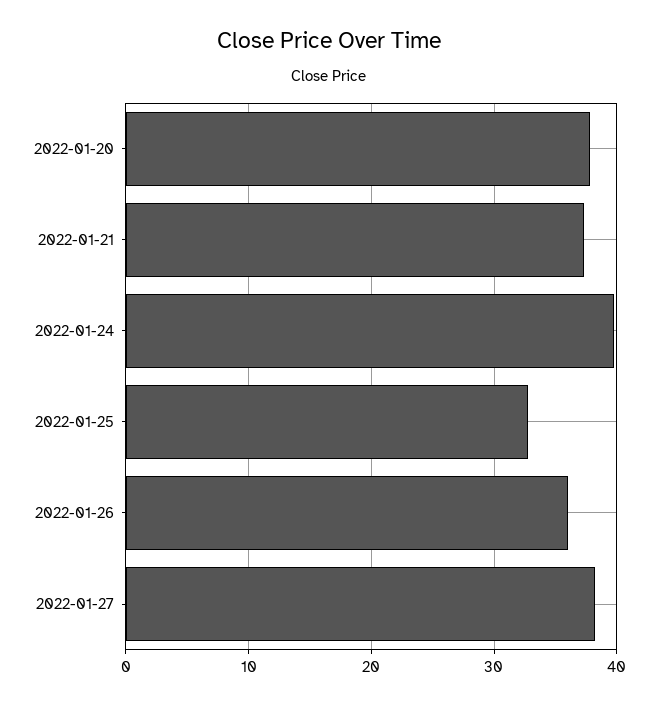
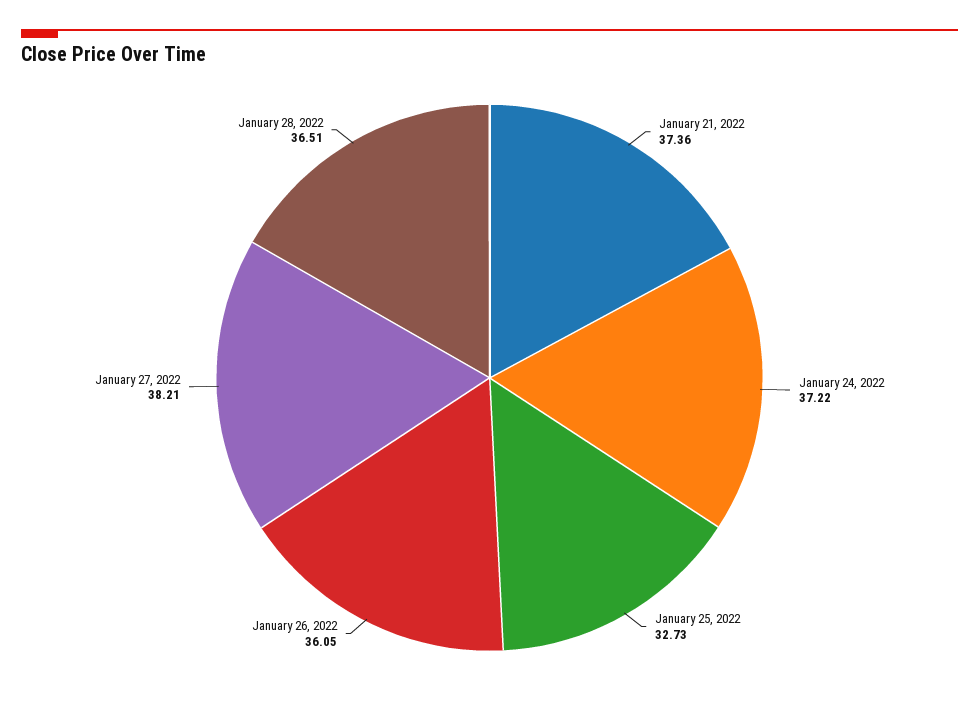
2022-01-20: 38 -> none
2022-01-24: 40 -> 37.22
January 28, 2022: none -> 36.51

